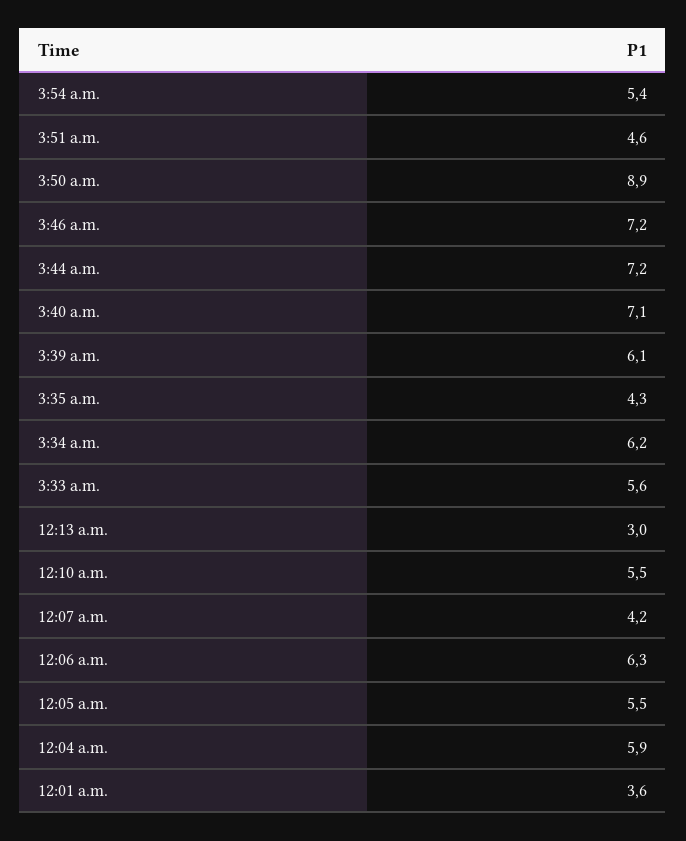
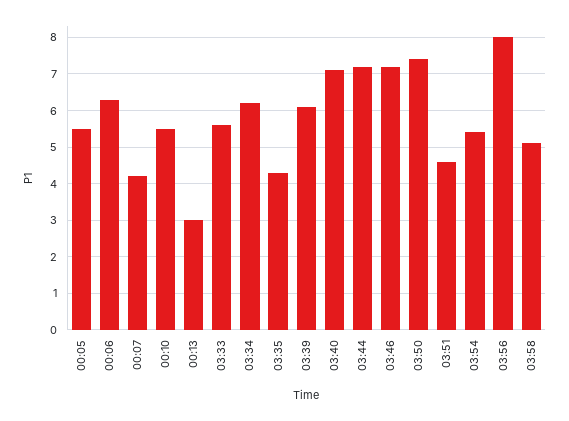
3:50 a.m.: 8.9 -> 7.5
12:04 a.m.: 5.9 -> none
12:01 a.m.: 3.6 -> none
03:56: none -> 8
03:58: none -> 5

